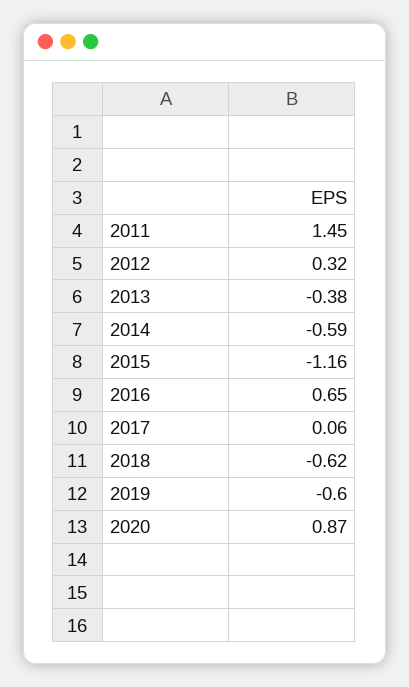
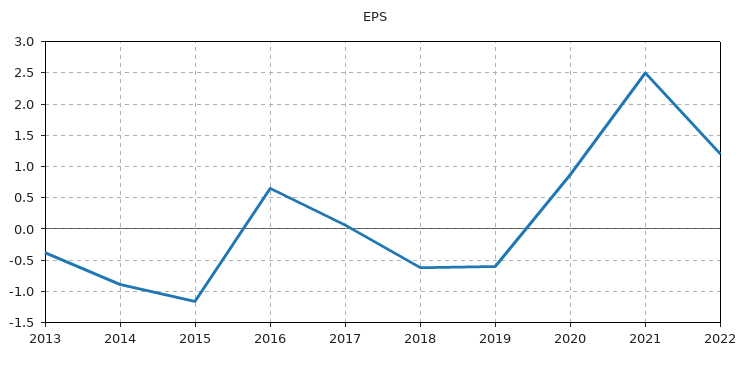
2011: 1.45 -> none
2012: 0.32 -> none
2014: -0.59 -> -0.9
2021: none -> 2.5
2022: none -> 1.2

